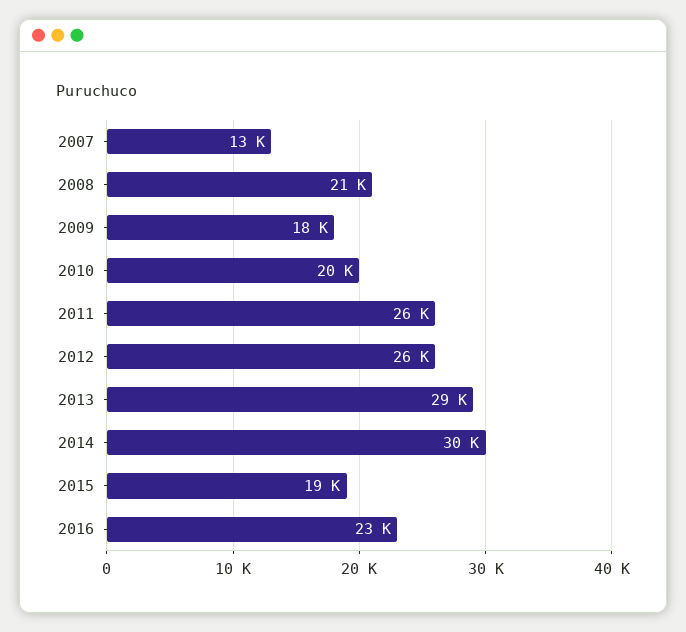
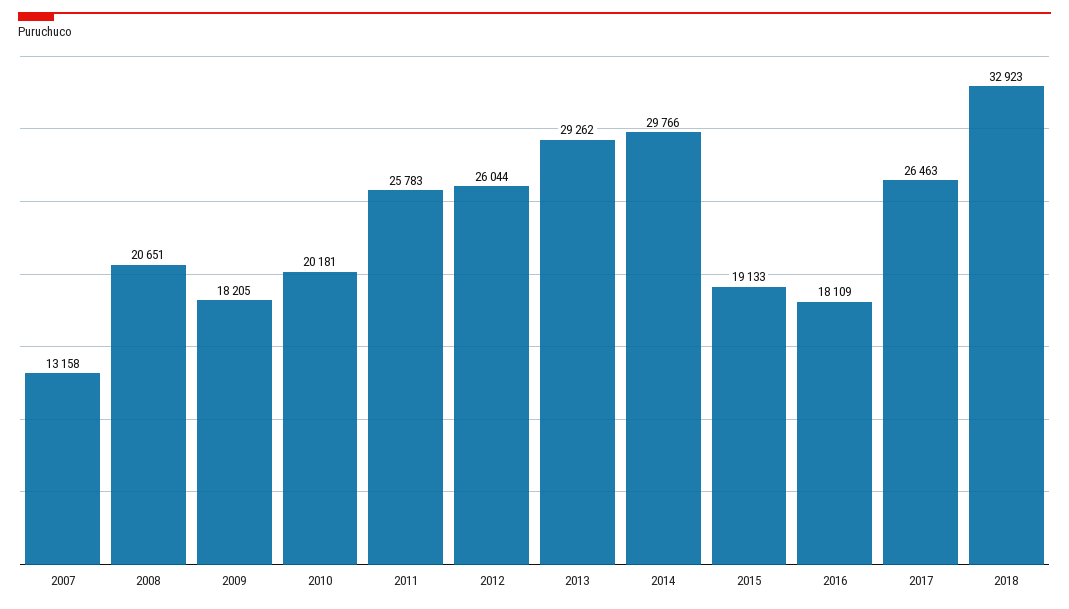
2016: 23000 -> 18109
2017: none -> 26463
2018: none -> 32923

